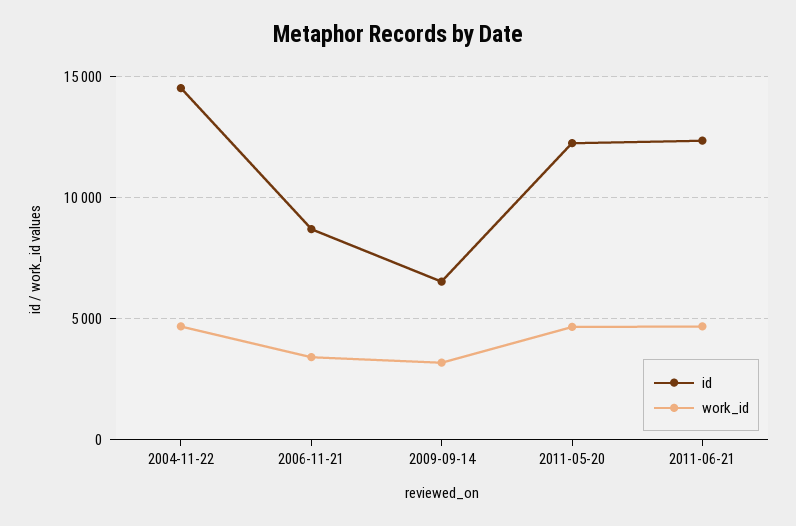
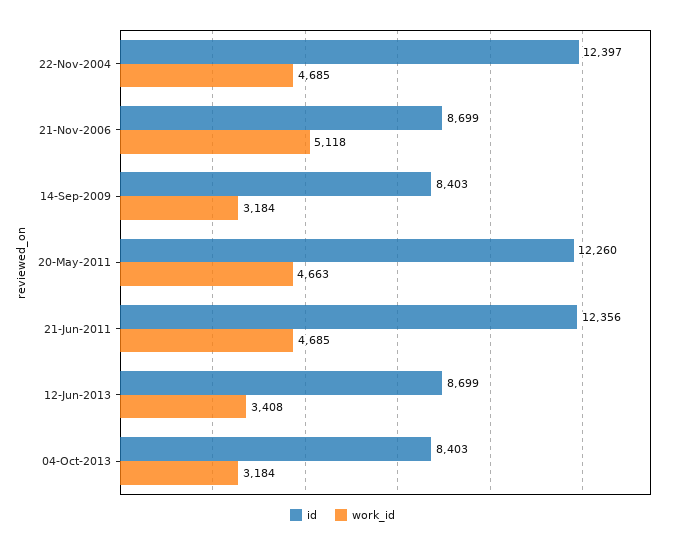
id, 2004-11-22: 14500 -> 12397
work_id, 2006-11-21: 3500 -> 5118
id, 2009-09-14: 6500 -> 8403
id, 12-Jun-2013: none -> 8699
work_id, 12-Jun-2013: none -> 3408
id, 04-Oct-2013: none -> 8403
work_id, 04-Oct-2013: none -> 3184

